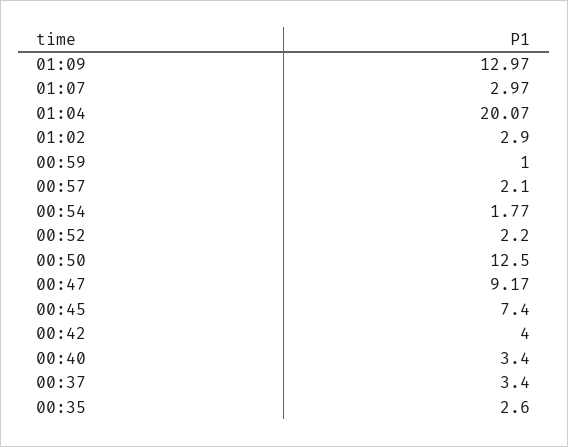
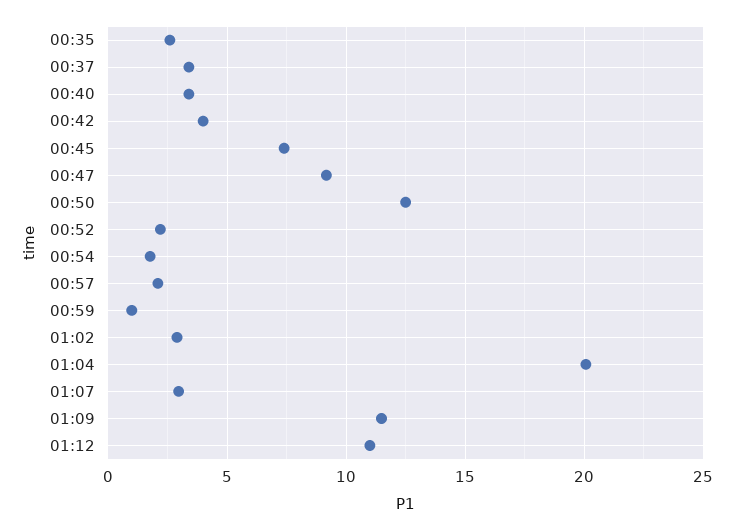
01:09: 12.97 -> 11.5
01:12: none -> 11

